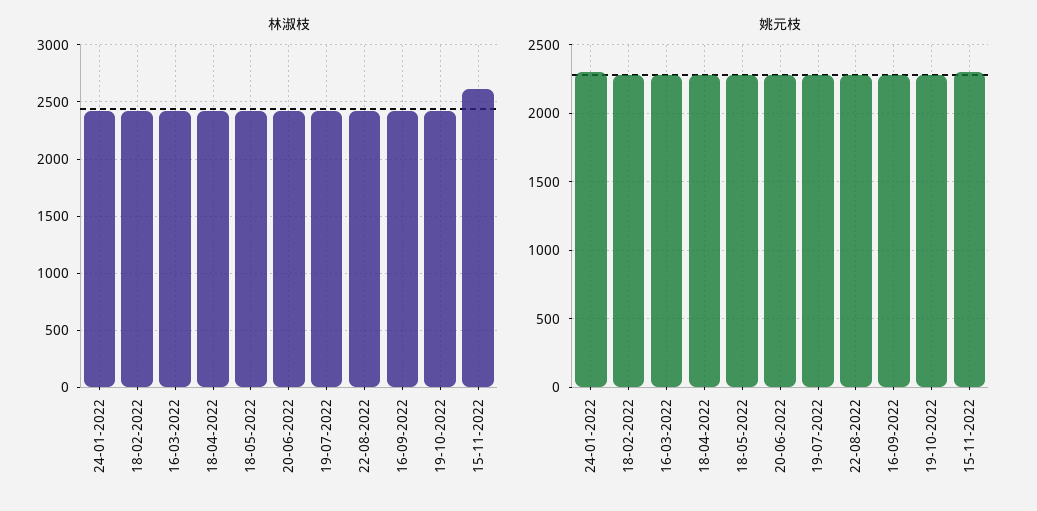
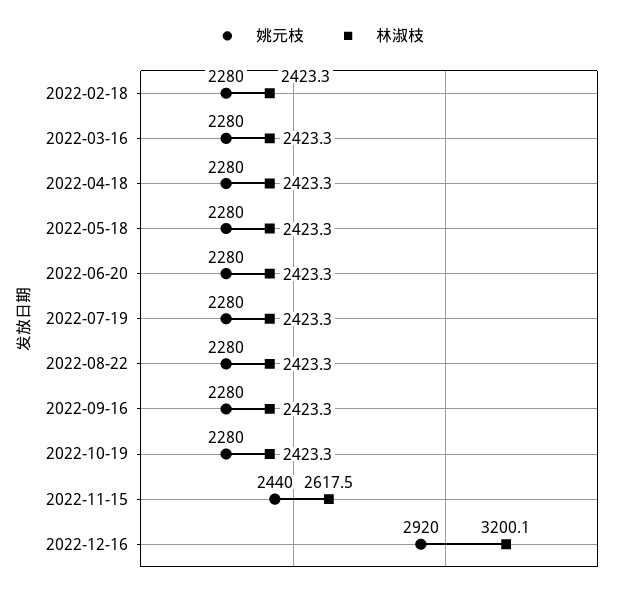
林淑枝, 24-01-2022: 2400 -> none
姚元枝, 24-01-2022: 2300 -> none
姚元枝, 15-11-2022: 2300 -> 2440
姚元枝, 2022-12-16: none -> 2920
林淑枝, 2022-12-16: none -> 3200.1

